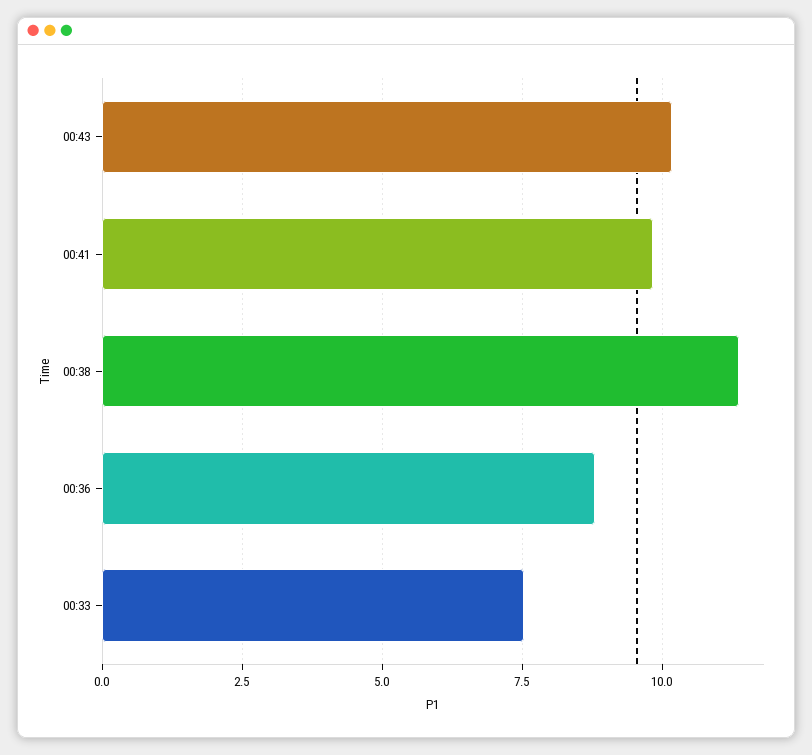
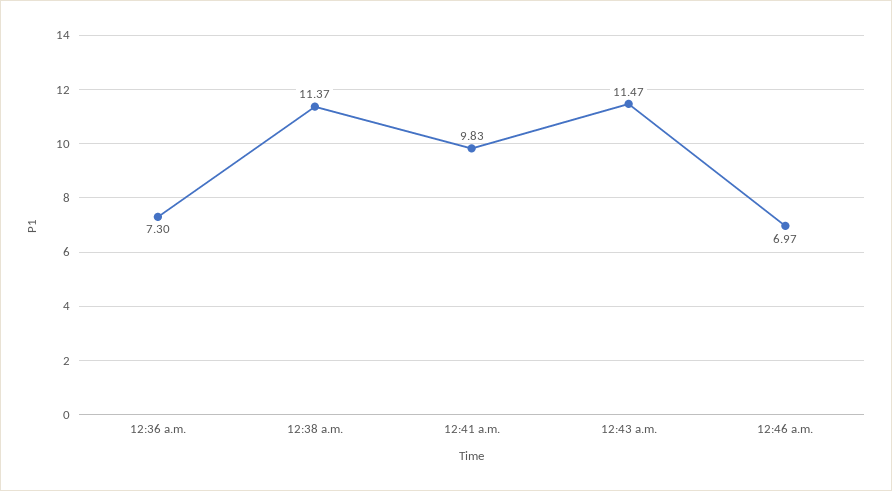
00:43: 10.25 -> 11.47
00:36: 8.75 -> 7.3
00:33: 7.5 -> none
12:46 a.m.: none -> 6.97

